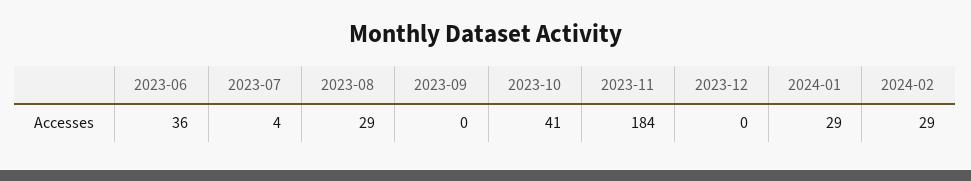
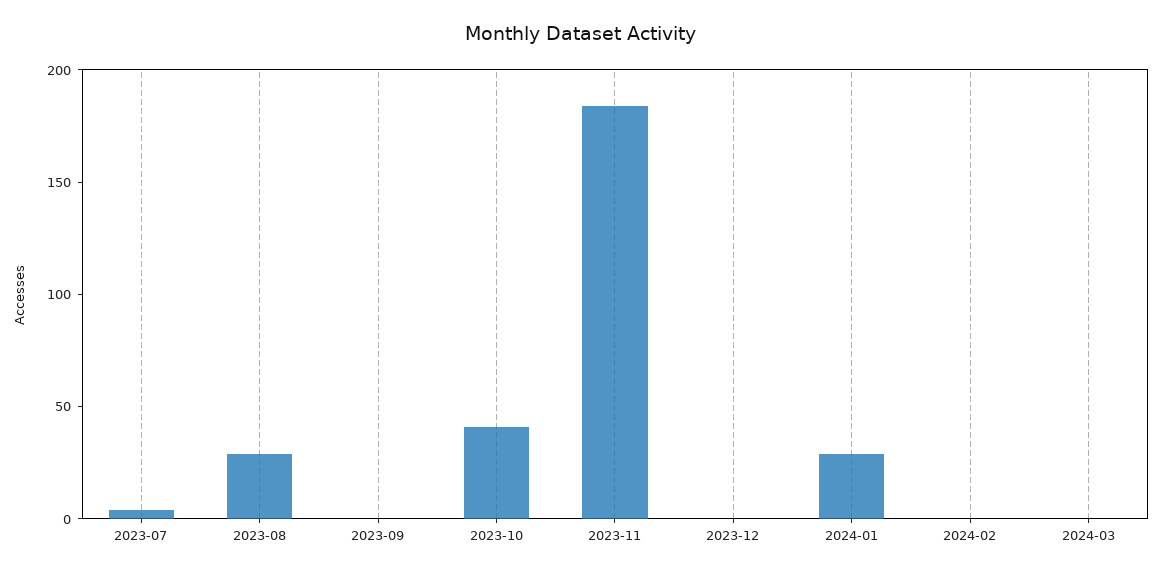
2023-06: 36 -> none
2024-02: 29 -> 0
2024-03: none -> 0

